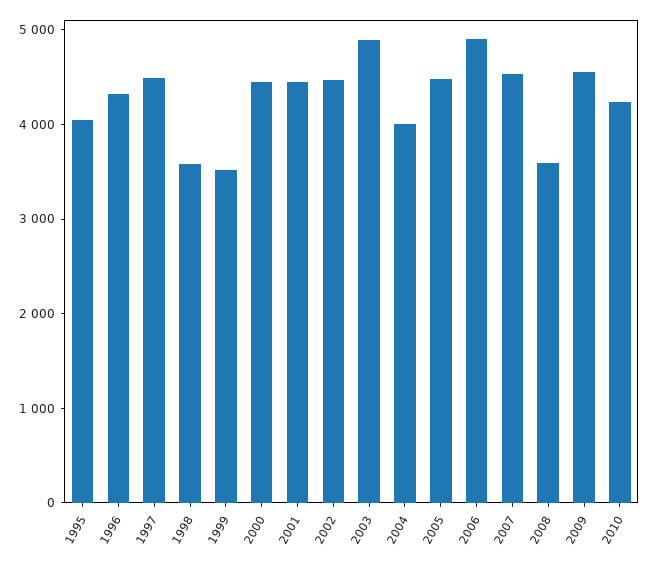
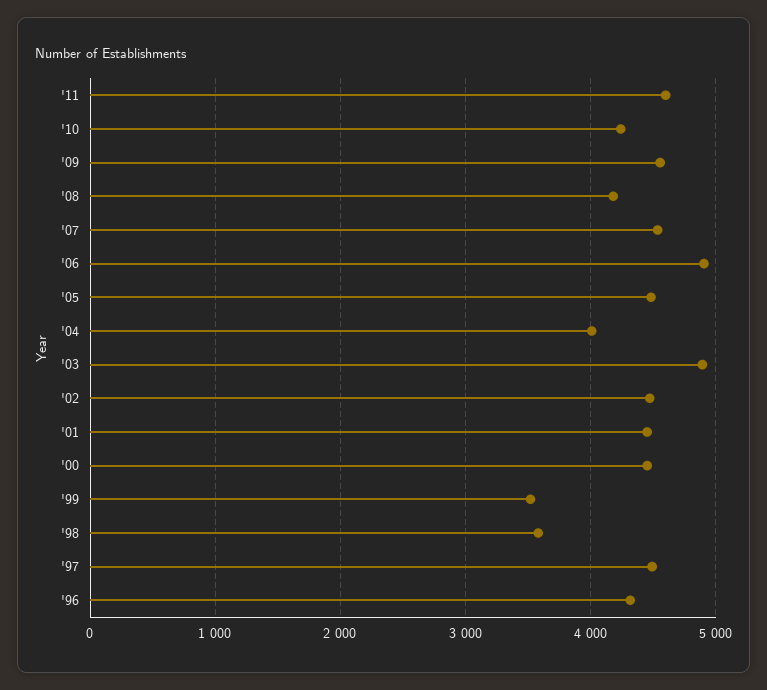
1995: 4000 -> none
2008: 3600 -> 4200
'11: none -> 4600

